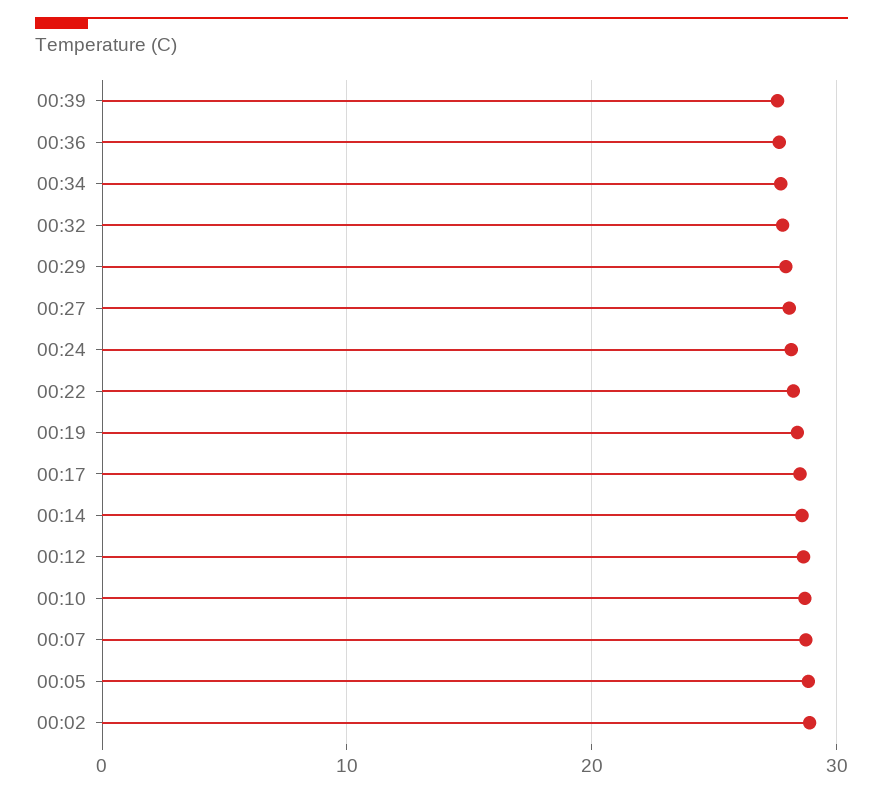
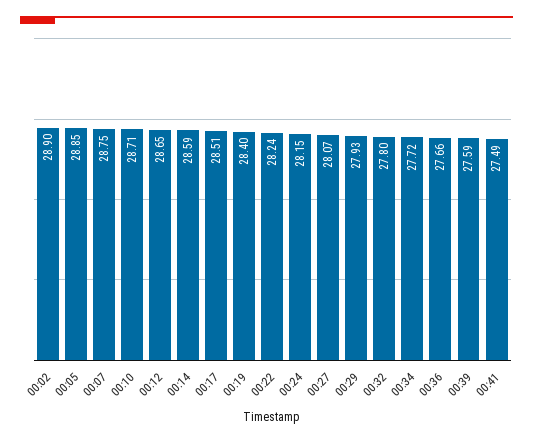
00:41: none -> 27.49

